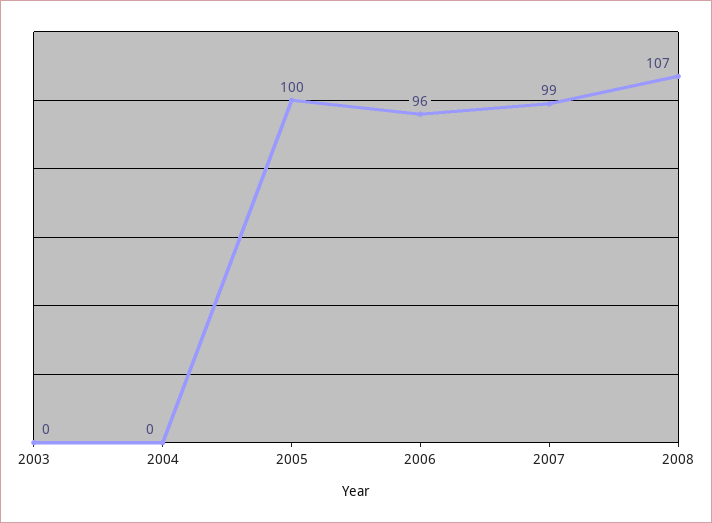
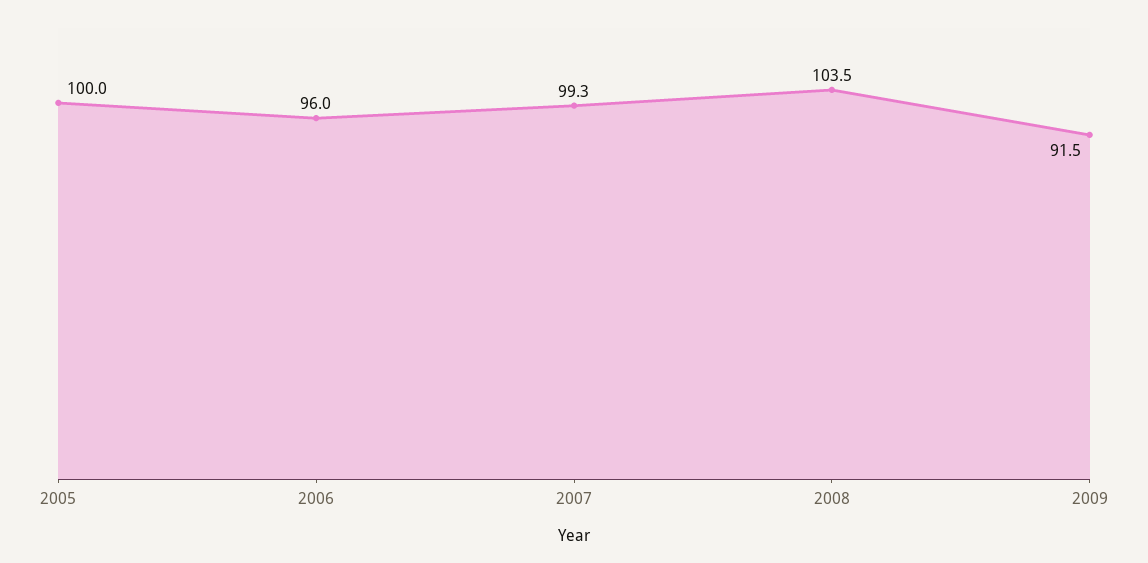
2003: 0 -> none
2004: 0 -> none
2008: 107 -> 103.5
2009: none -> 91.5

